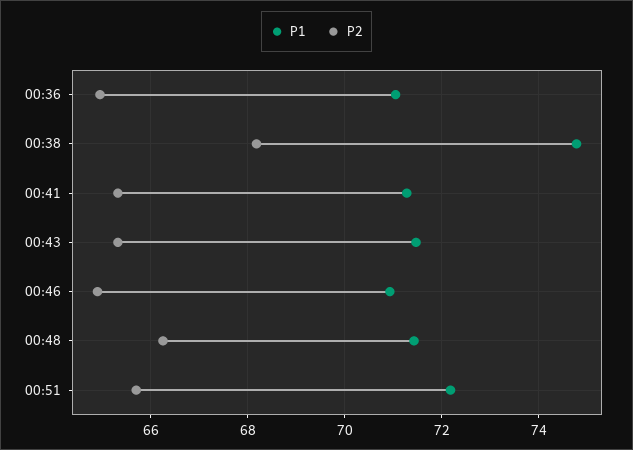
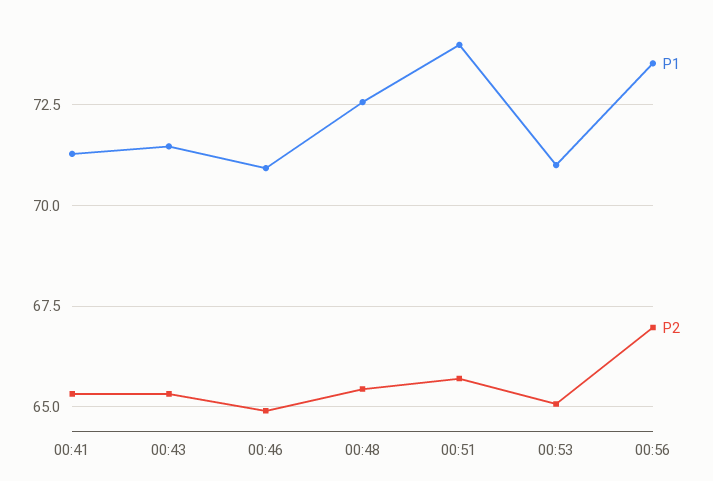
P1, 00:36: 71 -> none
P2, 00:36: 65 -> none
P1, 00:38: 74.8 -> none
P2, 00:38: 68.2 -> none
P1, 00:48: 71.4 -> 72.5
P2, 00:48: 66.2 -> 65.5
P1, 00:51: 72.2 -> 74
P1, 00:53: none -> 71
P2, 00:53: none -> 65
P1, 00:56: none -> 73.5
P2, 00:56: none -> 67

